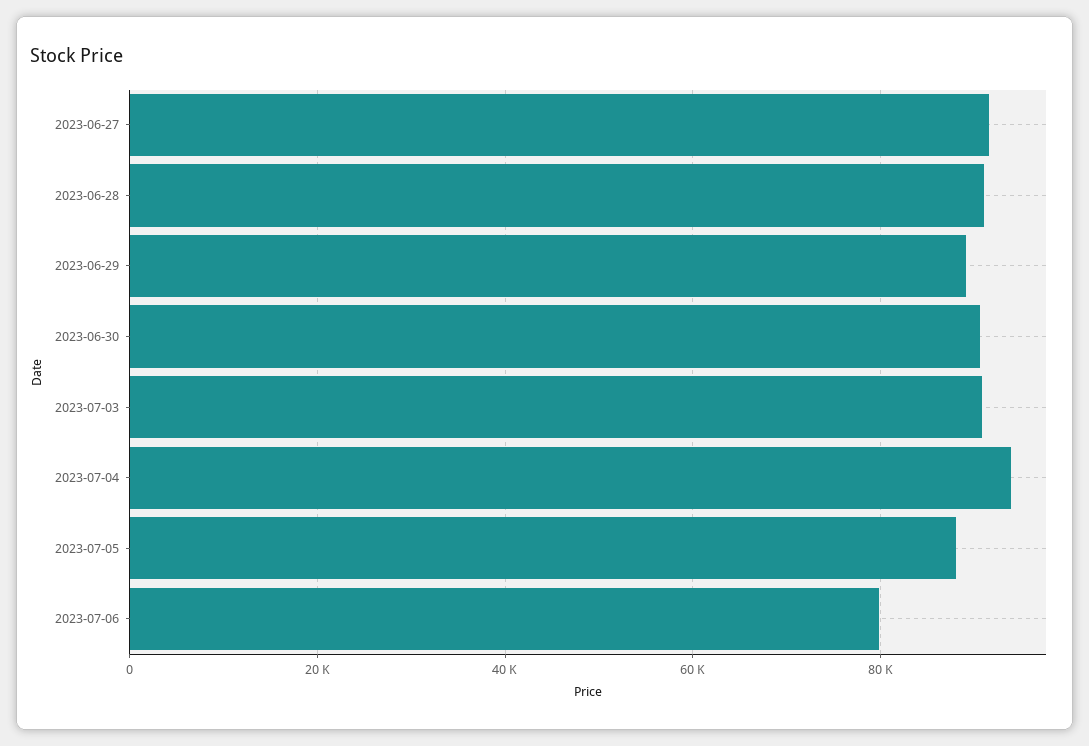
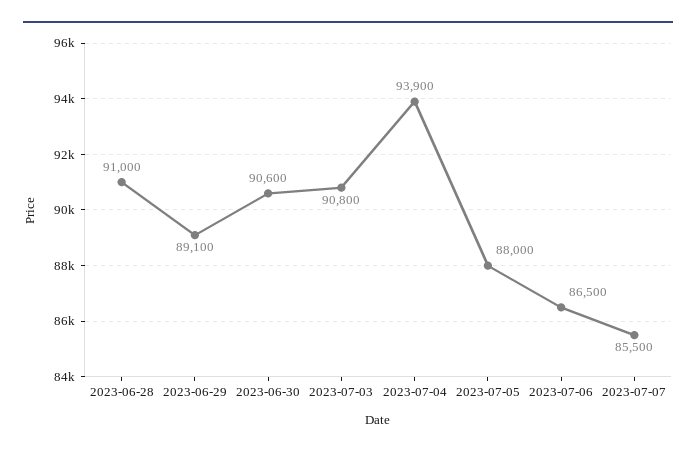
2023-06-27: 92000 -> none
2023-07-06: 80000 -> 86500
2023-07-07: none -> 85500

